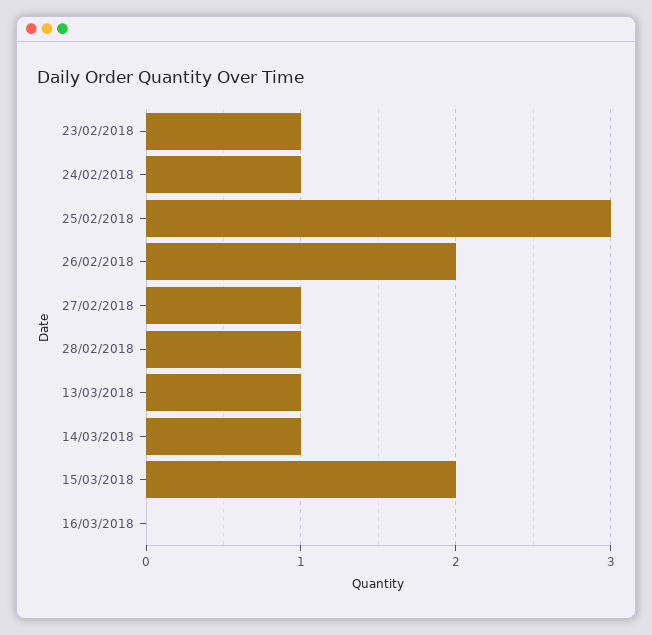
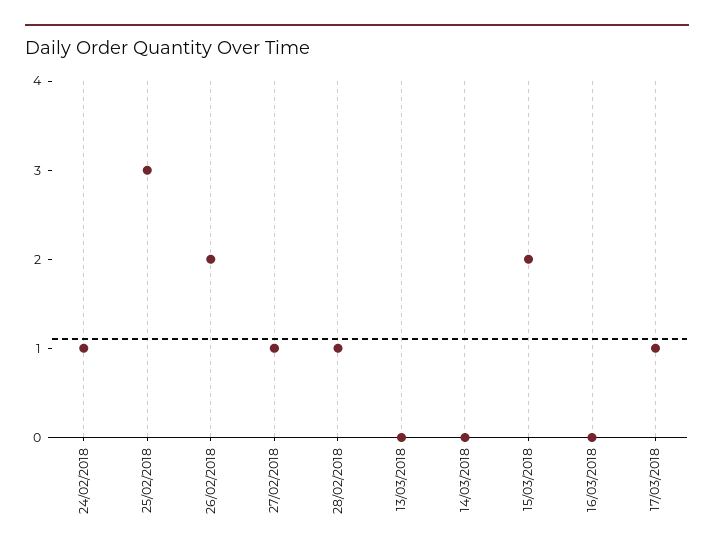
23/02/2018: 1 -> none
13/03/2018: 1 -> 0
14/03/2018: 1 -> 0
17/03/2018: none -> 1

